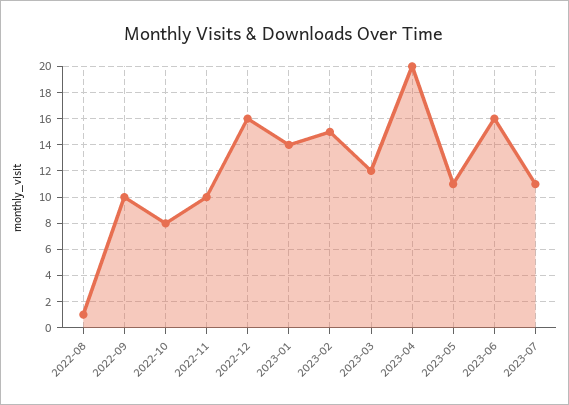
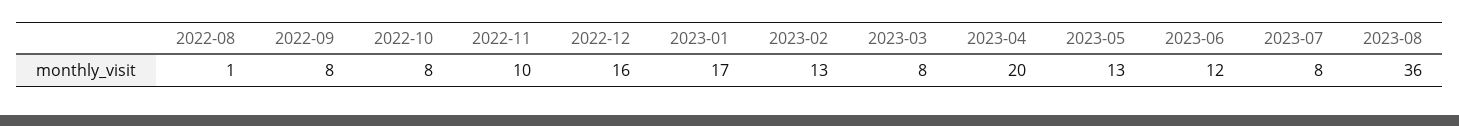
2022-09: 10 -> 8
2023-01: 14 -> 17
2023-02: 15 -> 13
2023-03: 12 -> 8
2023-05: 11 -> 13
2023-06: 16 -> 12
2023-07: 11 -> 8
2023-08: none -> 36

